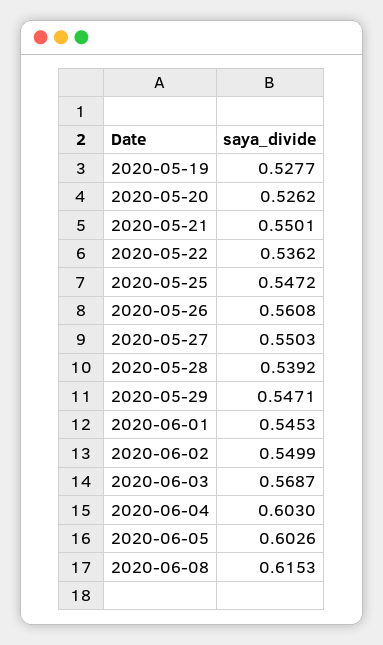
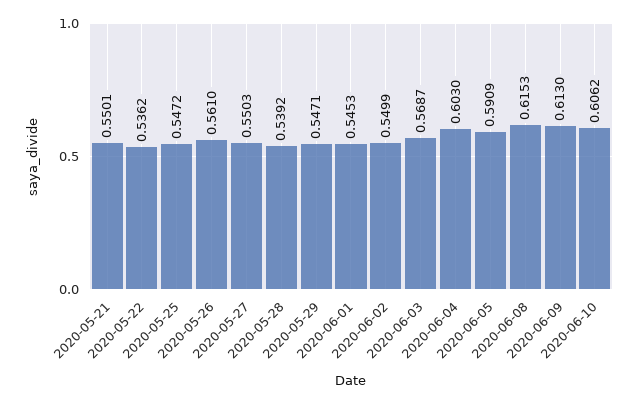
2020-05-19: 0.5277 -> none
2020-05-20: 0.5262 -> none
2020-05-26: 0.5608 -> 0.561
2020-06-05: 0.6026 -> 0.5909
2020-06-09: none -> 0.613
2020-06-10: none -> 0.6062

